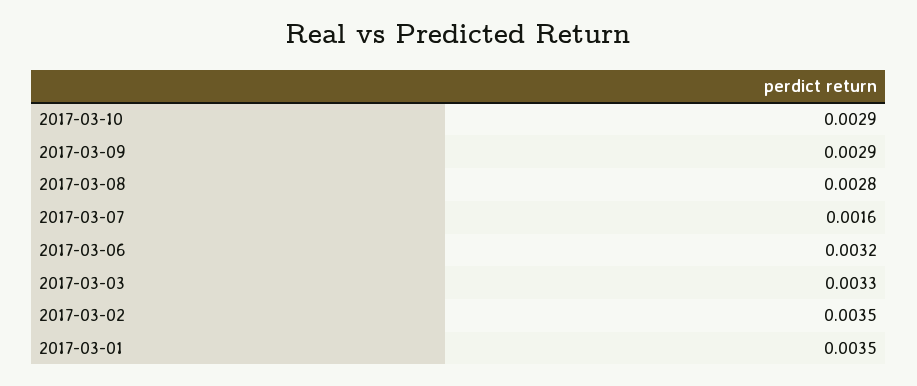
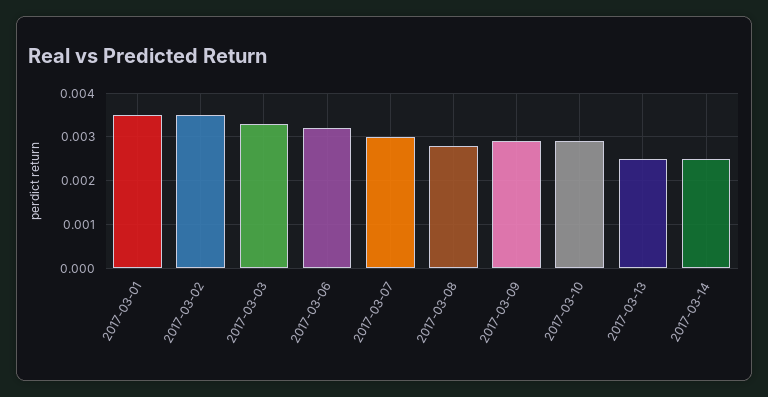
2017-03-07: 0.0016 -> 0.003
2017-03-13: none -> 0.0025
2017-03-14: none -> 0.0025

